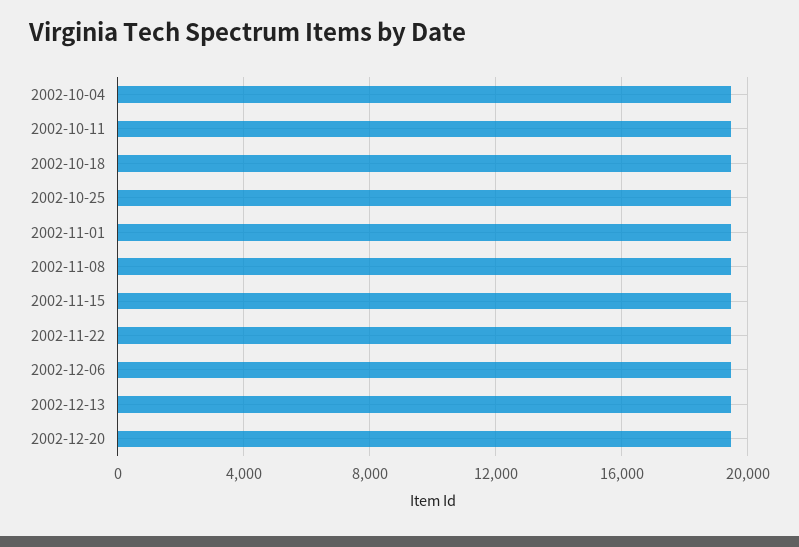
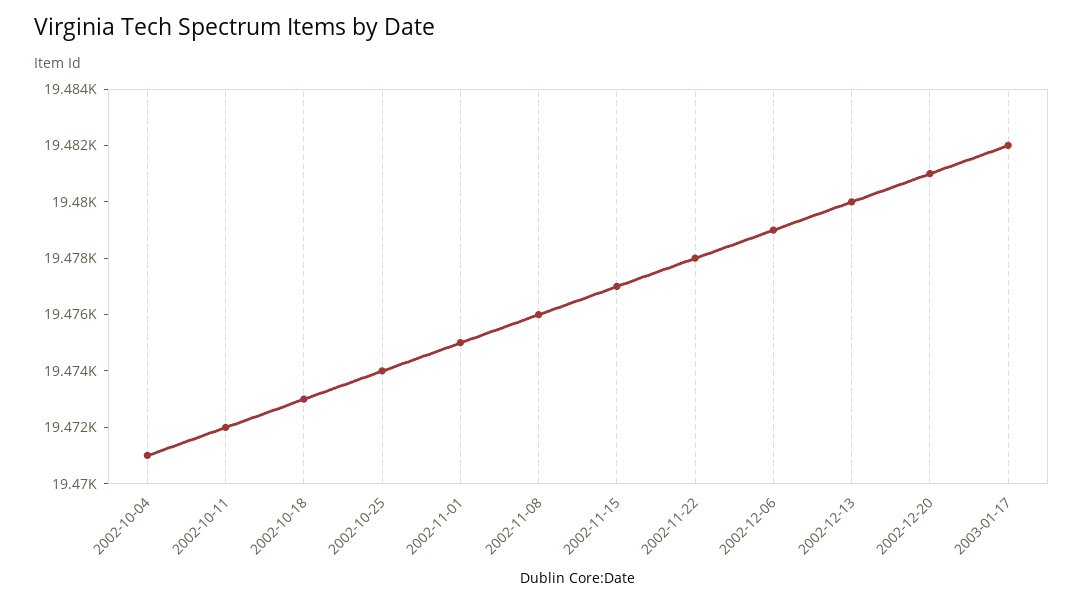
2003-01-17: none -> 19482

